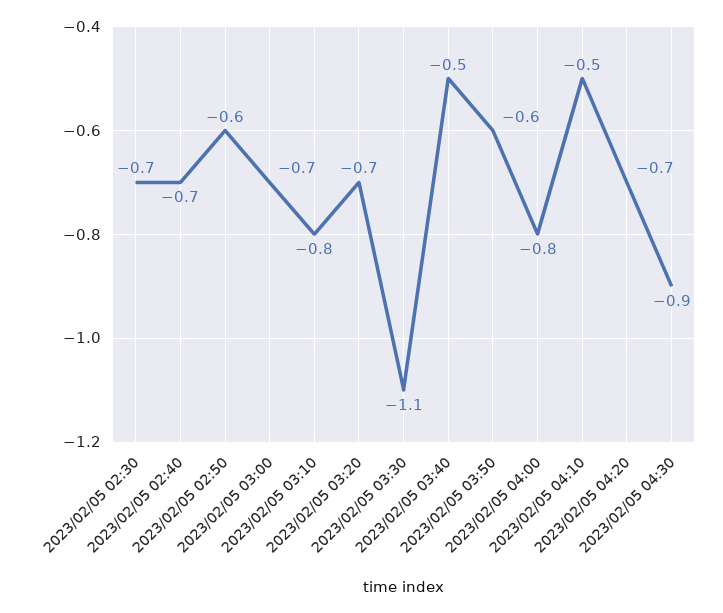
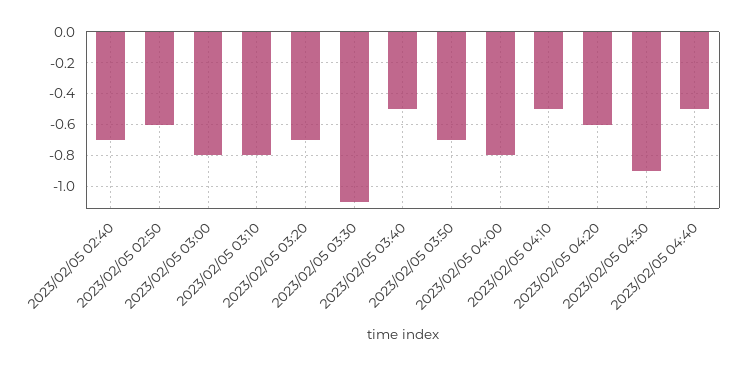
2023/02/05 02:30: -0.7 -> none
2023/02/05 03:00: -0.7 -> -0.8
2023/02/05 03:50: -0.6 -> -0.7
2023/02/05 04:20: -0.7 -> -0.6
2023/02/05 04:40: none -> -0.5

